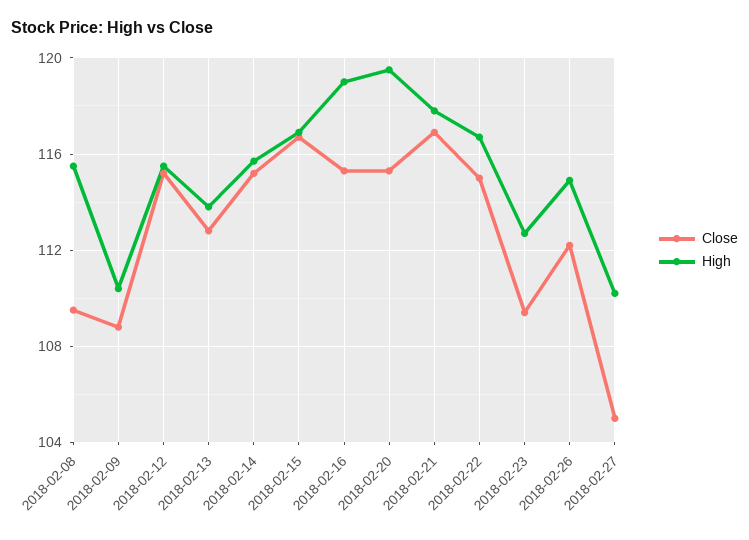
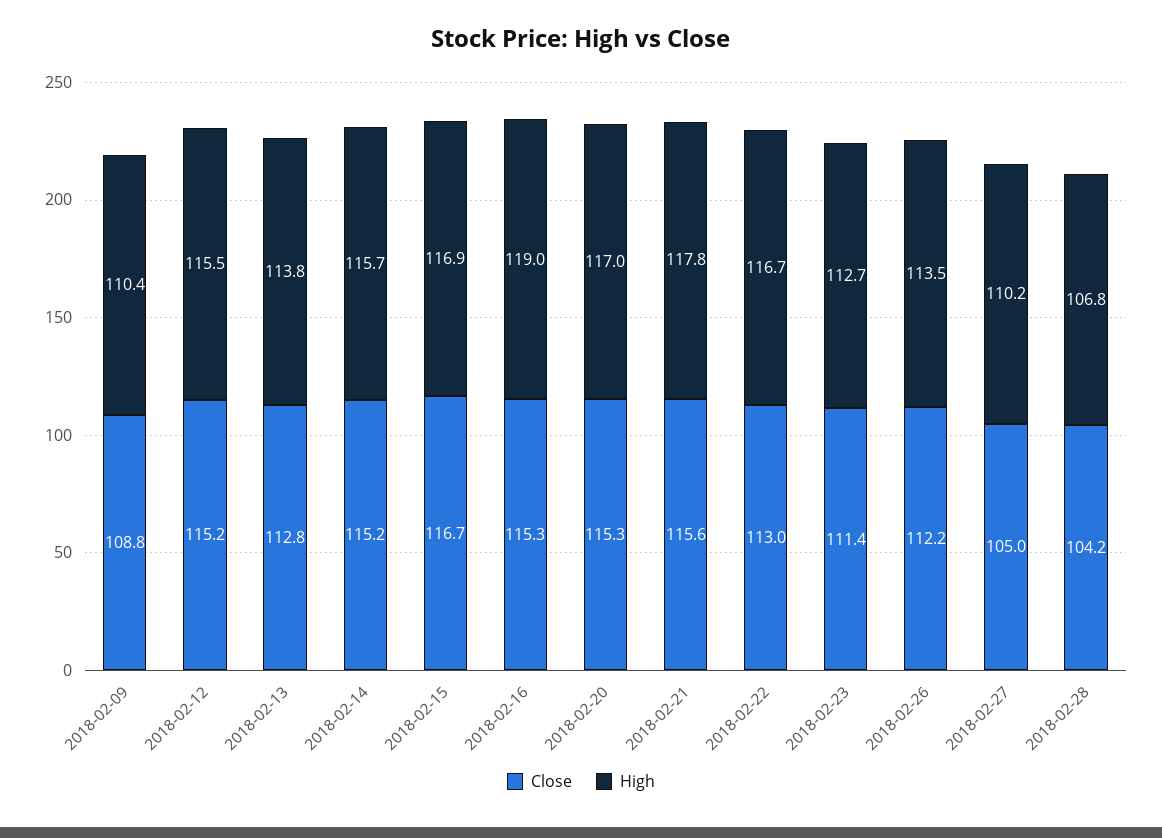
Close, 2018-02-08: 109.5 -> none
High, 2018-02-08: 115.5 -> none
High, 2018-02-20: 119.5 -> 117
Close, 2018-02-21: 117 -> 115.6
Close, 2018-02-22: 115 -> 113
Close, 2018-02-23: 109.5 -> 111.4
High, 2018-02-26: 115 -> 113.5
Close, 2018-02-28: none -> 104.2
High, 2018-02-28: none -> 106.8

